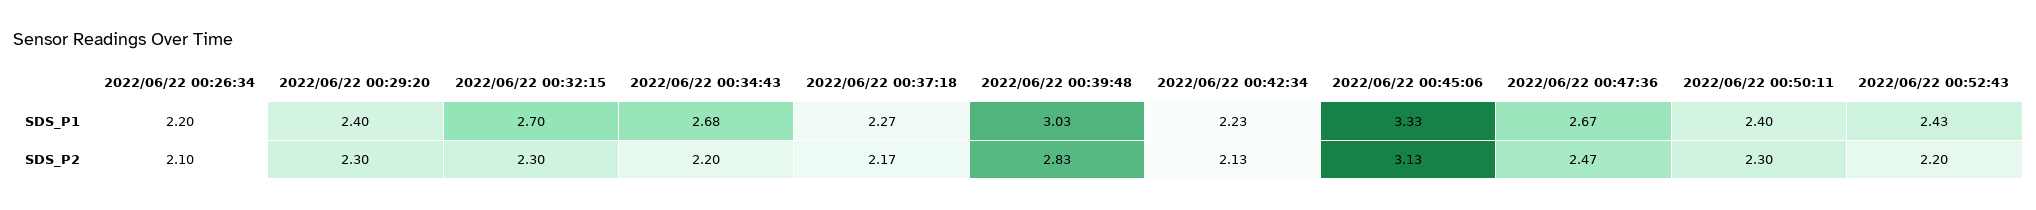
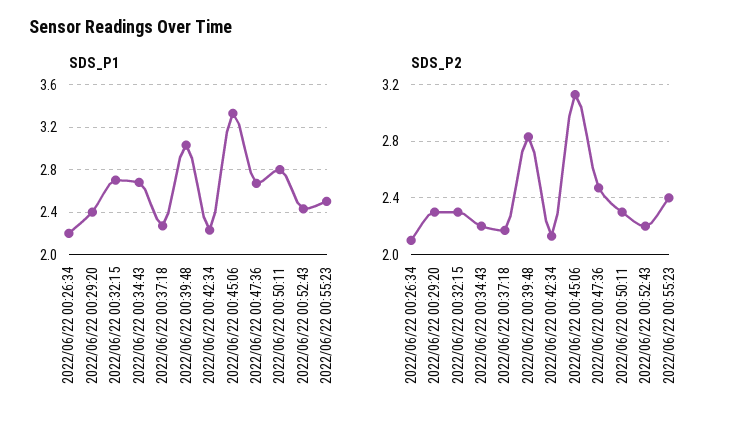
SDS_P1, 2022/06/22 00:50:11: 2.4 -> 2.8
SDS_P1, 2022/06/22 00:55:23: none -> 2.5
SDS_P2, 2022/06/22 00:55:23: none -> 2.4

